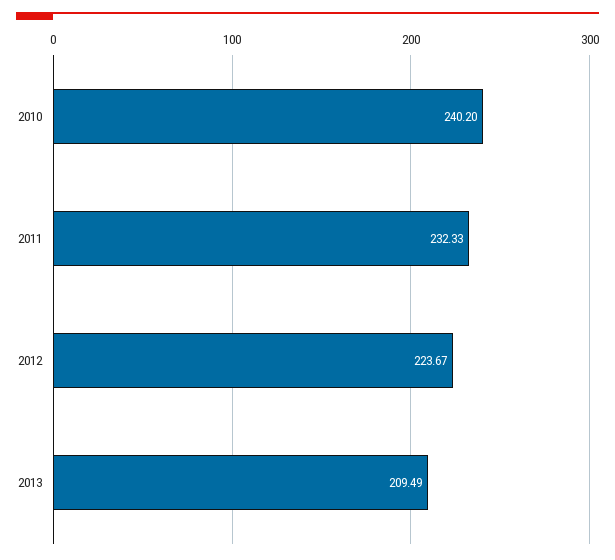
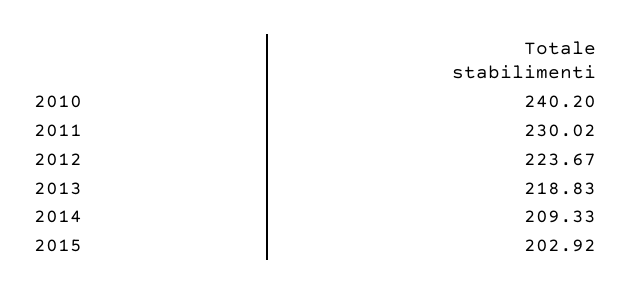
2011: 232.33 -> 230.02
2013: 209.49 -> 218.83
2014: none -> 209.33
2015: none -> 202.92

